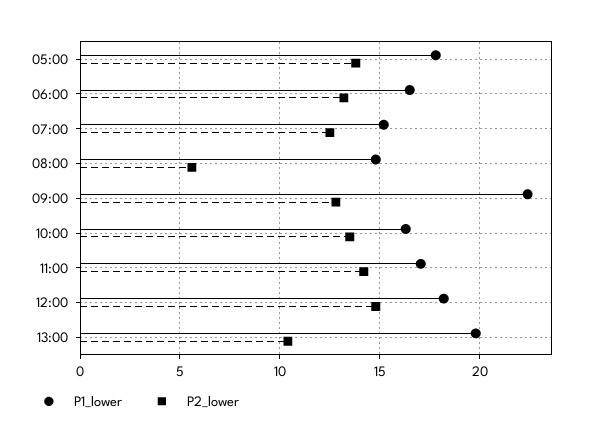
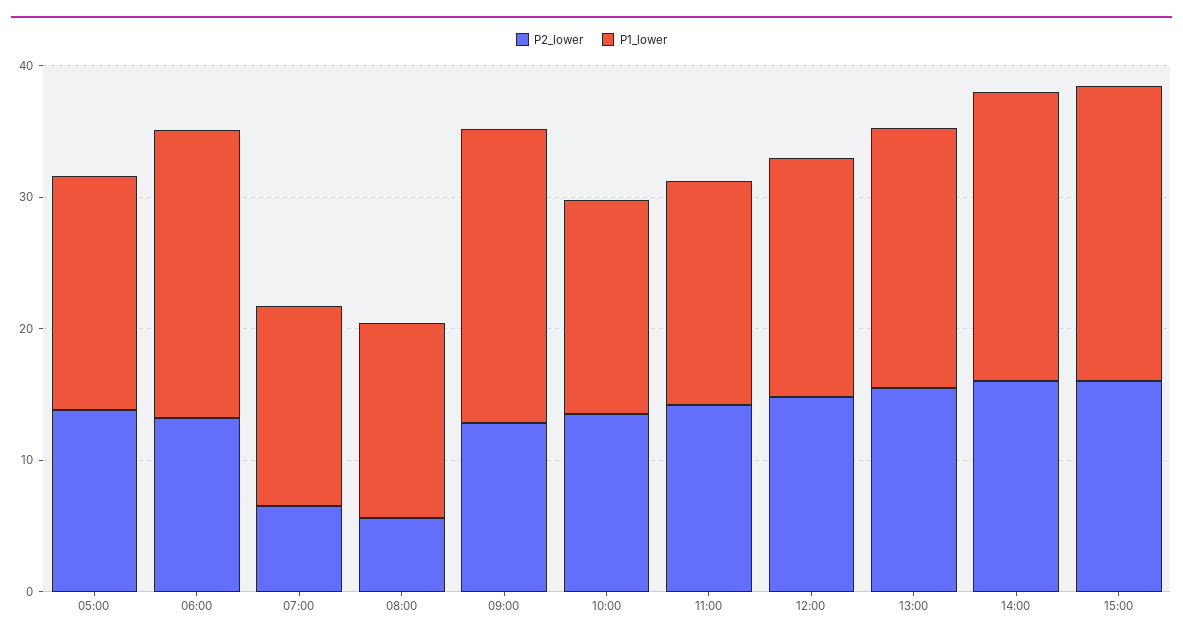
P1_lower, 06:00: 16.5 -> 22
P2_lower, 07:00: 12.5 -> 6
P2_lower, 13:00: 10.5 -> 16
P2_lower, 14:00: none -> 16
P1_lower, 14:00: none -> 22
P2_lower, 15:00: none -> 16
P1_lower, 15:00: none -> 22

